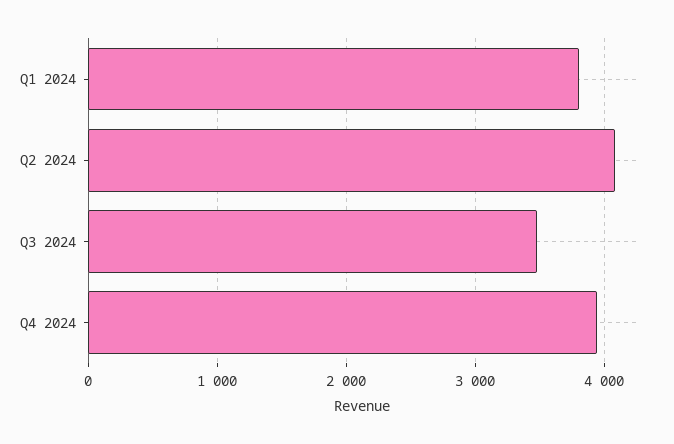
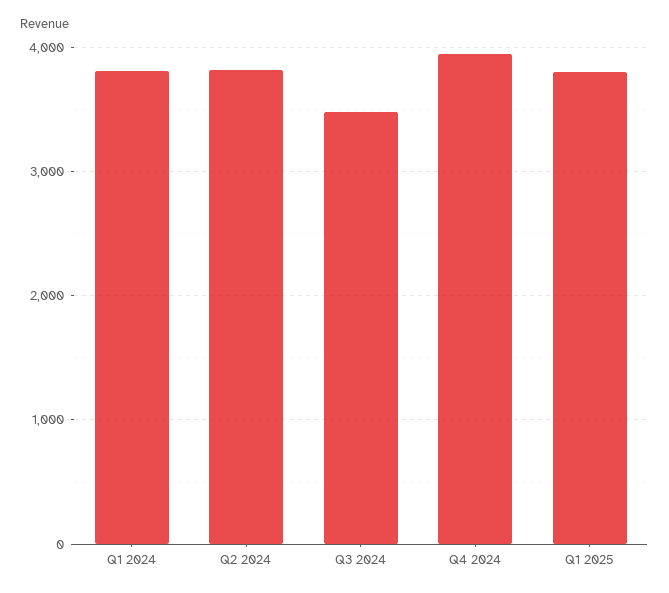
Q2 2024: 4100 -> 3800
Q1 2025: none -> 3800

